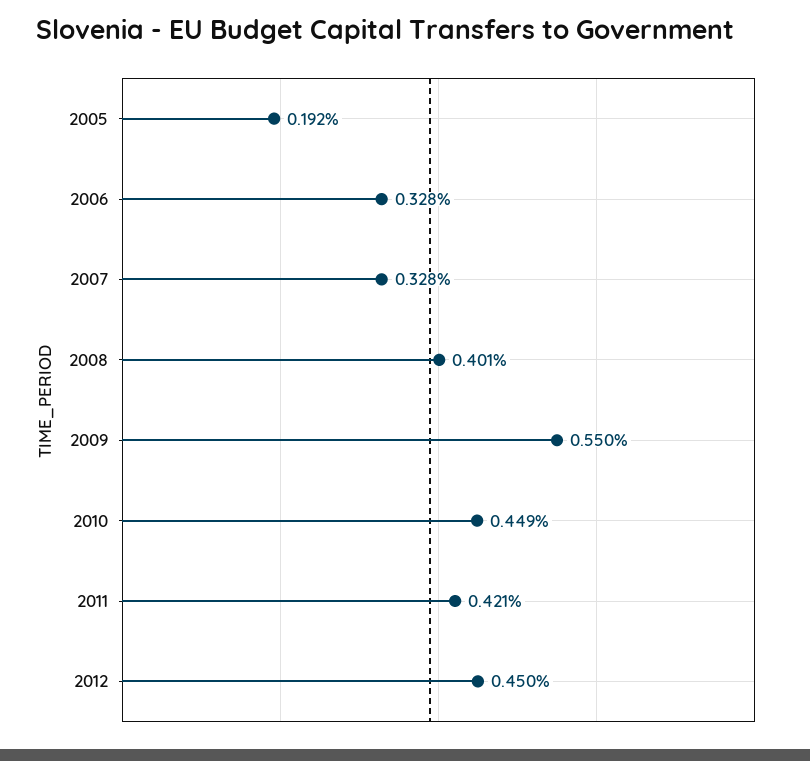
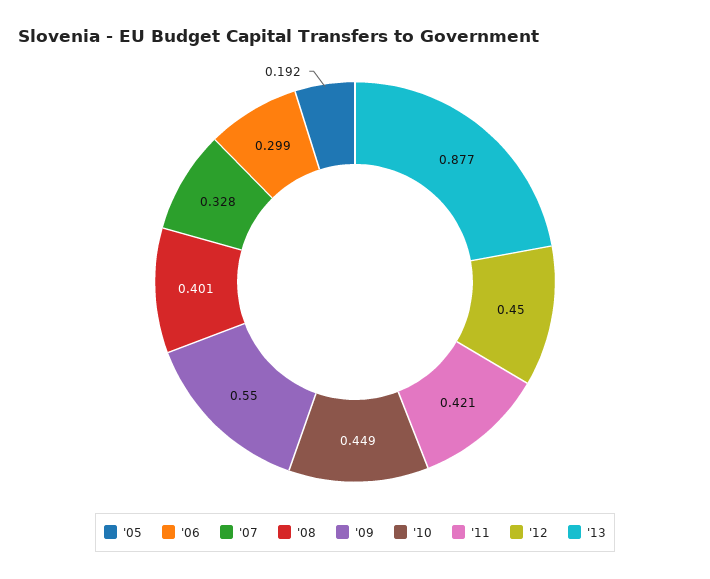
2006: 0.328 -> 0.299
'13: none -> 0.877

